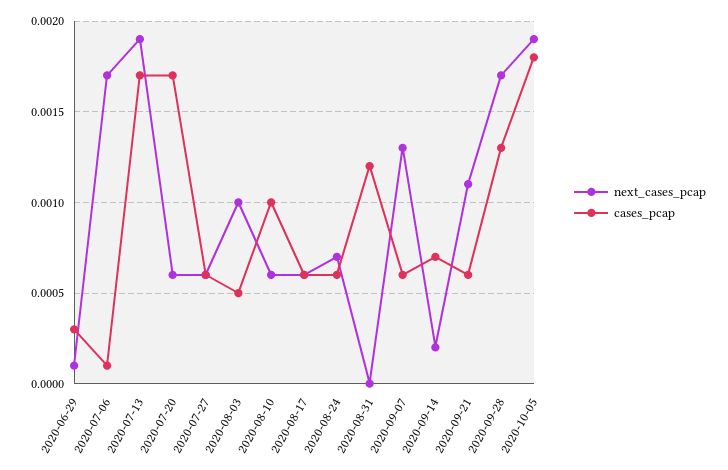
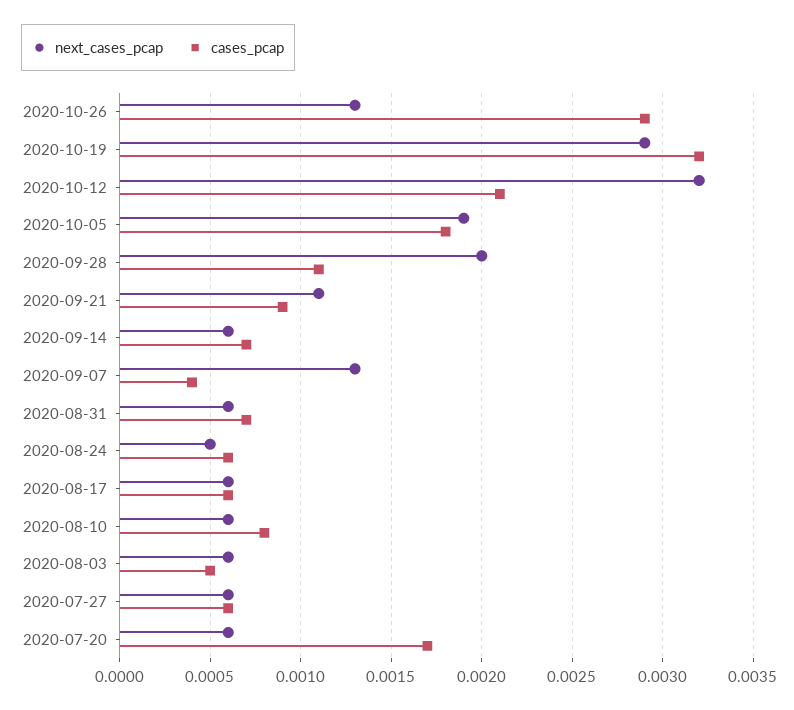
next_cases_pcap, 2020-06-29: 0.0001 -> none
cases_pcap, 2020-06-29: 0.0003 -> none
next_cases_pcap, 2020-07-06: 0.0017 -> none
cases_pcap, 2020-07-06: 0.0001 -> none
next_cases_pcap, 2020-07-13: 0.0019 -> none
cases_pcap, 2020-07-13: 0.0017 -> none
next_cases_pcap, 2020-08-03: 0.001 -> 0.0006
cases_pcap, 2020-08-10: 0.001 -> 0.0008
next_cases_pcap, 2020-08-24: 0.0007 -> 0.0005
next_cases_pcap, 2020-08-31: 0 -> 0.0006
cases_pcap, 2020-08-31: 0.0012 -> 0.0007
cases_pcap, 2020-09-07: 0.0006 -> 0.0004
next_cases_pcap, 2020-09-14: 0.0002 -> 0.0006
cases_pcap, 2020-09-21: 0.0006 -> 0.0009
next_cases_pcap, 2020-09-28: 0.0017 -> 0.002
cases_pcap, 2020-09-28: 0.0013 -> 0.0011
next_cases_pcap, 2020-10-26: none -> 0.0013
cases_pcap, 2020-10-26: none -> 0.0029
next_cases_pcap, 2020-10-19: none -> 0.0029
cases_pcap, 2020-10-19: none -> 0.0032
next_cases_pcap, 2020-10-12: none -> 0.0032
cases_pcap, 2020-10-12: none -> 0.0021

